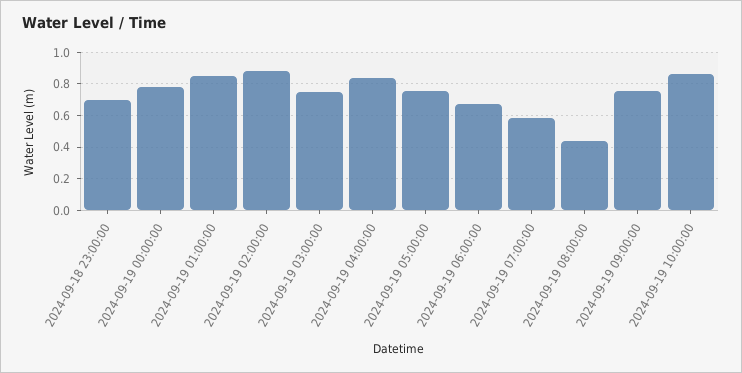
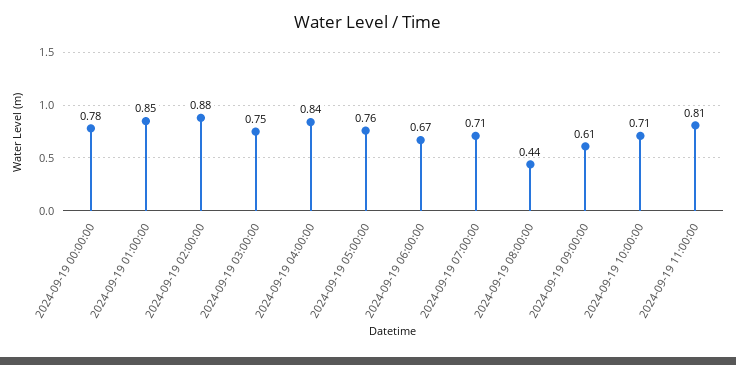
2024-09-18 23:00:00: 0.7 -> none
2024-09-19 07:00:00: 0.6 -> 0.71
2024-09-19 09:00:00: 0.75 -> 0.61
2024-09-19 10:00:00: 0.85 -> 0.71
2024-09-19 11:00:00: none -> 0.81

